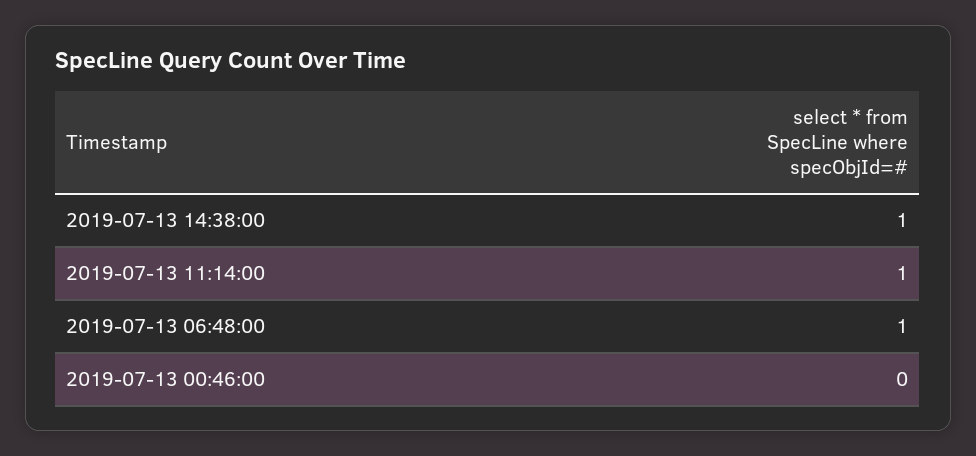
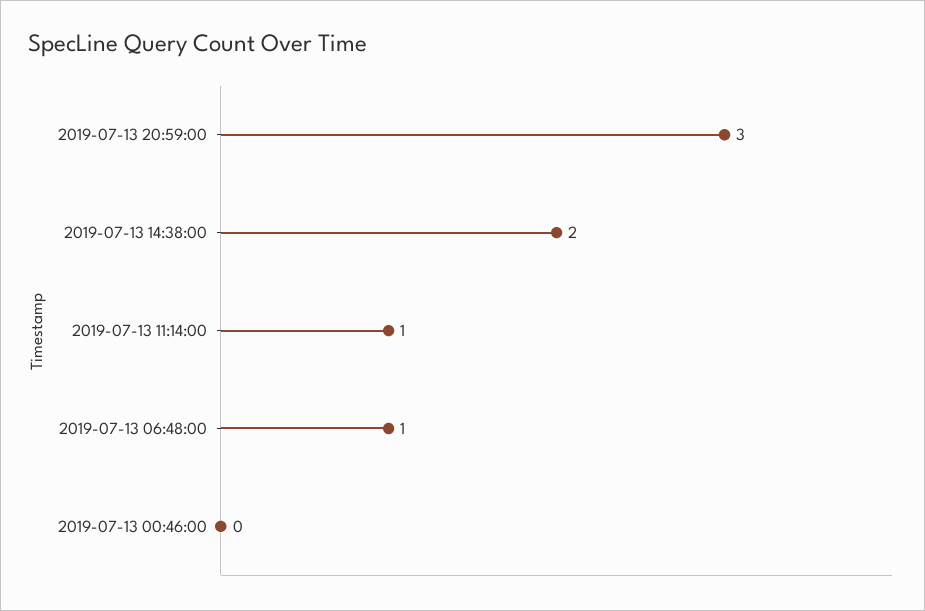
2019-07-13 14:38:00: 1 -> 2
2019-07-13 20:59:00: none -> 3

